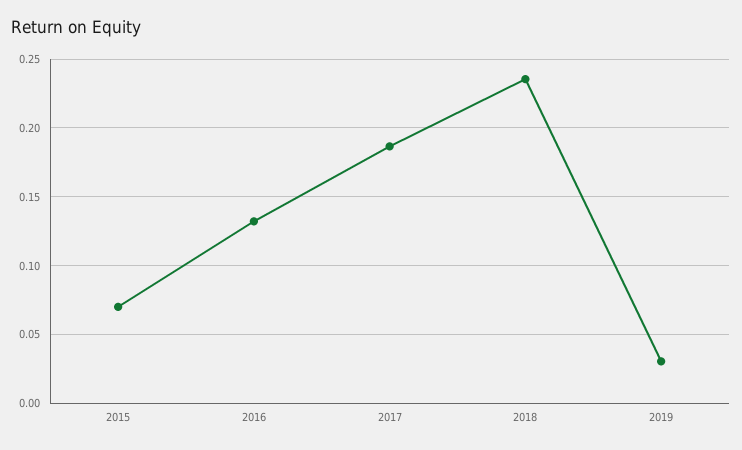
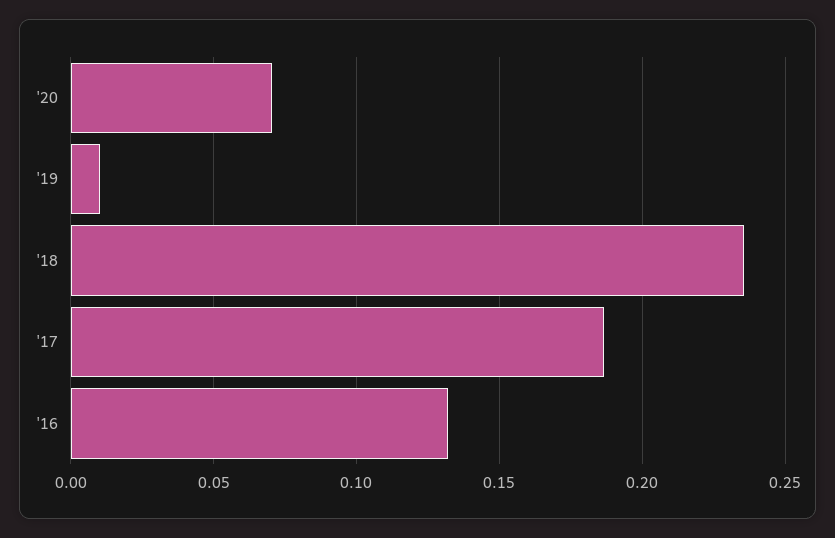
2015: 0.07 -> none
2019: 0.03 -> 0.01
'20: none -> 0.07

